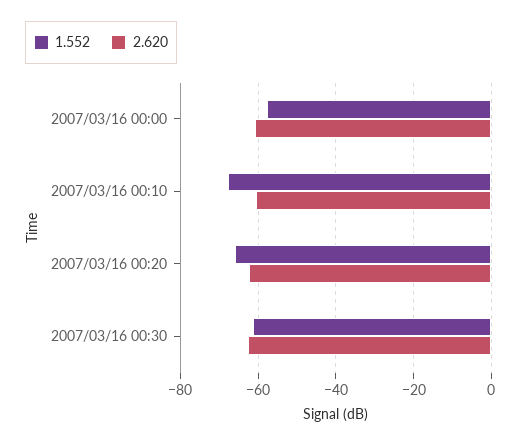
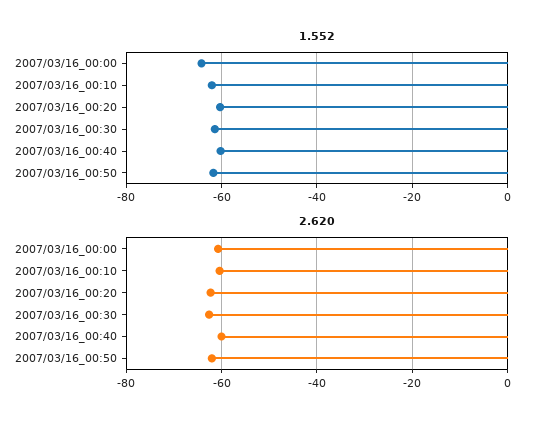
1.552, 2007/03/16 00:00: -58 -> -64
1.552, 2007/03/16 00:10: -68 -> -62
1.552, 2007/03/16 00:20: -66 -> -60
1.552, 2007/03/16_00:40: none -> -60
1.552, 2007/03/16_00:50: none -> -62
2.620, 2007/03/16_00:40: none -> -60
2.620, 2007/03/16_00:50: none -> -62

